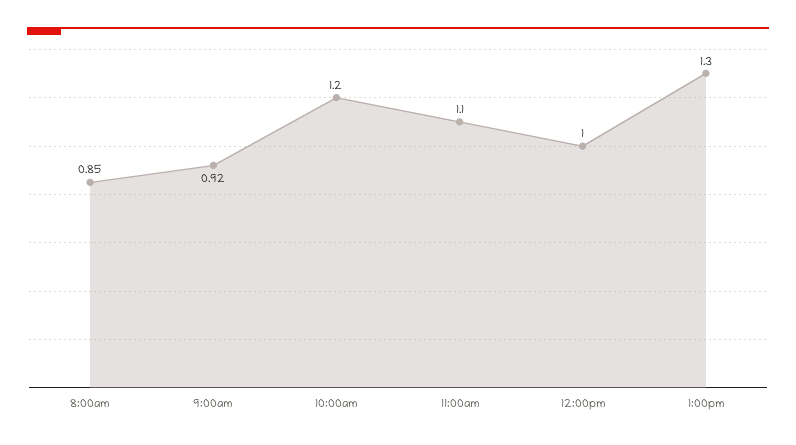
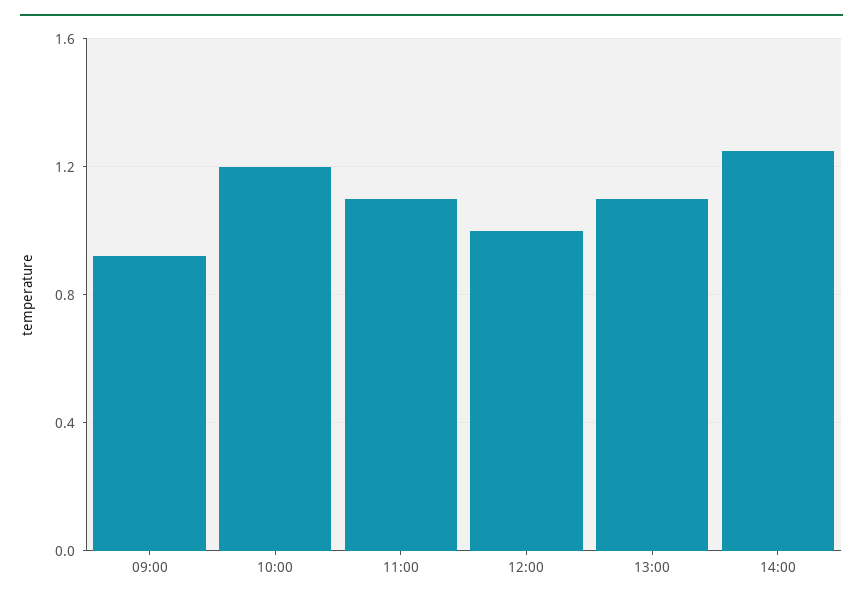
8:00am: 0.85 -> none
1:00pm: 1.3 -> 1.1
14:00: none -> 1.25

